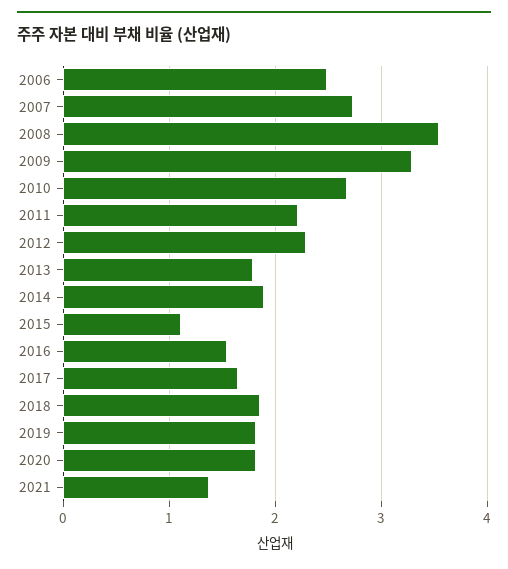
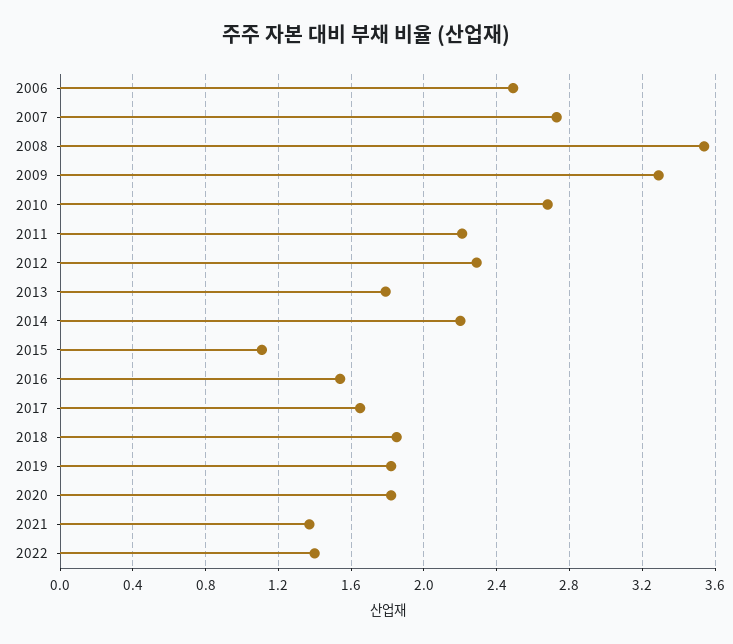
2014: 1.9 -> 2.2
2022: none -> 1.4

